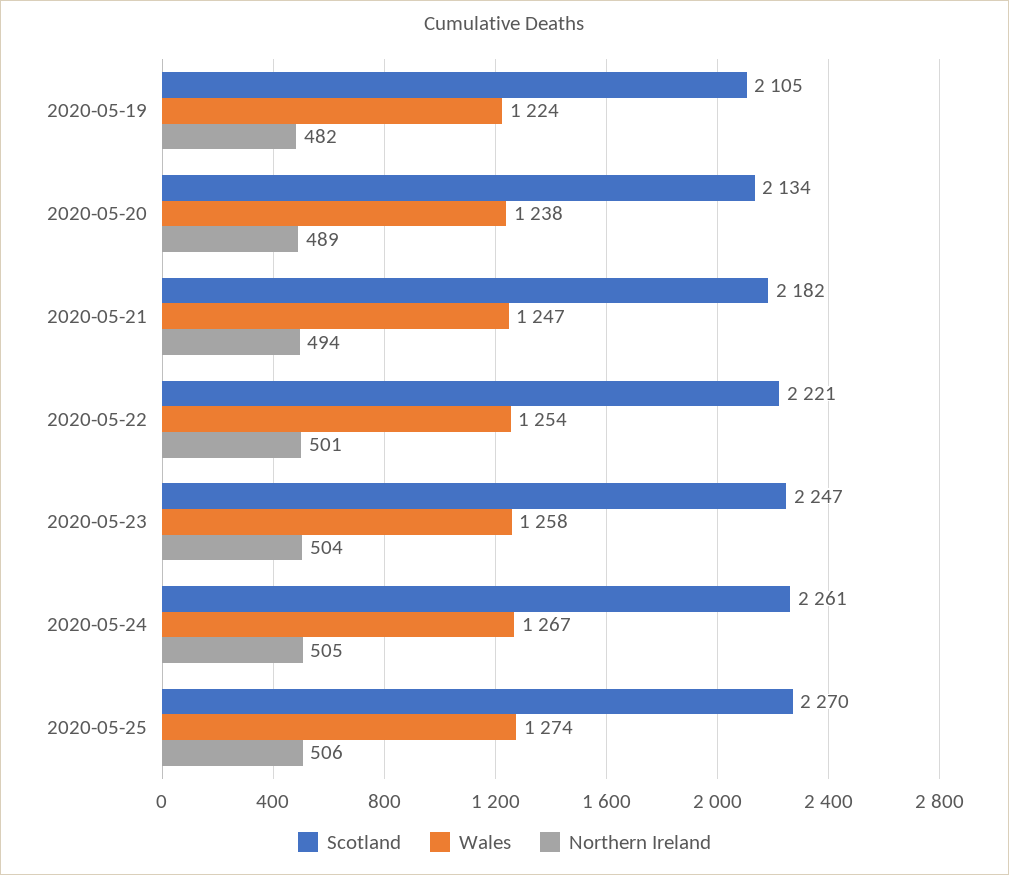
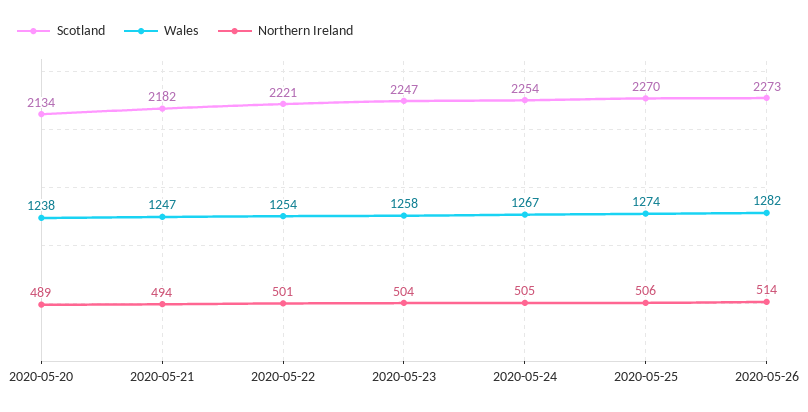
Scotland, 2020-05-19: 2105 -> none
Wales, 2020-05-19: 1224 -> none
Northern Ireland, 2020-05-19: 482 -> none
Scotland, 2020-05-24: 2261 -> 2254
Scotland, 2020-05-26: none -> 2273
Wales, 2020-05-26: none -> 1282
Northern Ireland, 2020-05-26: none -> 514

